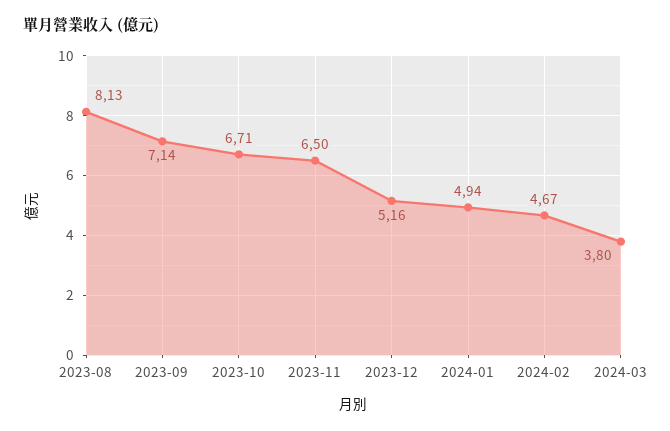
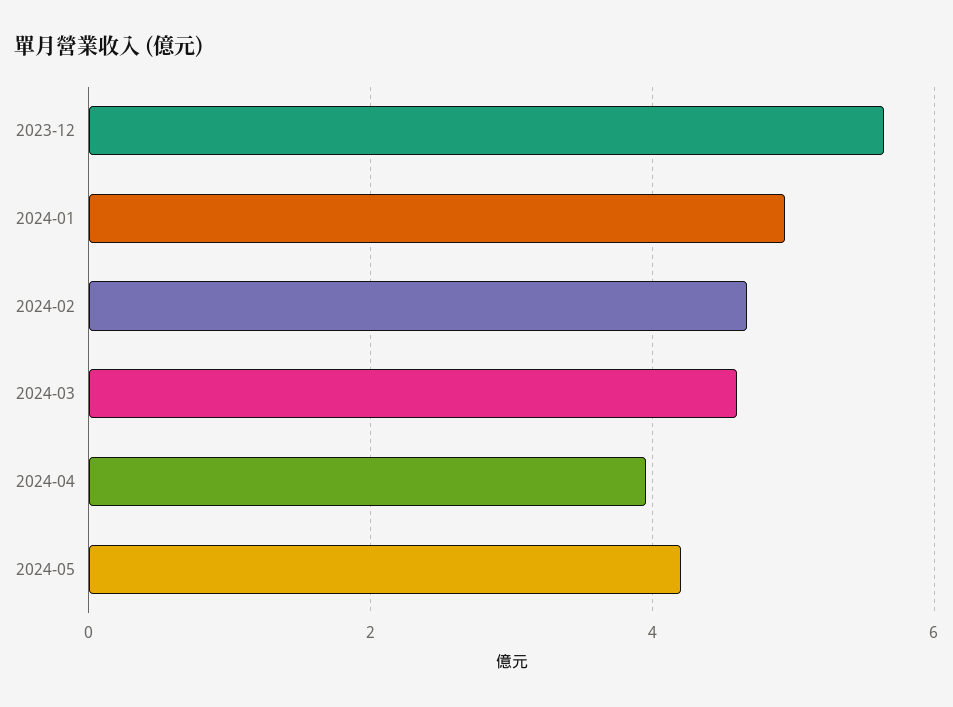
2023-08: 8.13 -> none
2023-09: 7.14 -> none
2023-10: 6.71 -> none
2023-11: 6.5 -> none
2023-12: 5.16 -> 5.6
2024-03: 3.8 -> 4.6
2024-04: none -> 4
2024-05: none -> 4.2

